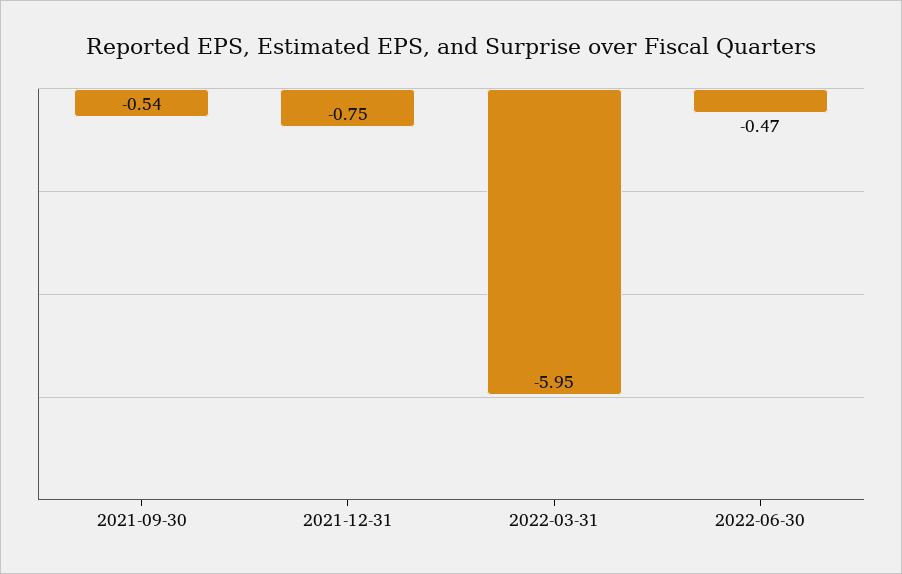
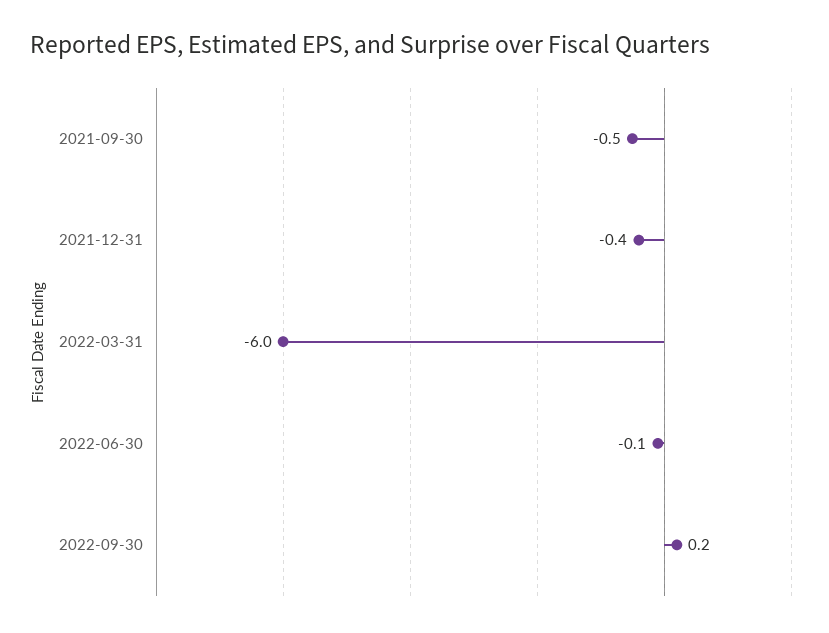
2021-12-31: -0.75 -> -0.4
2022-06-30: -0.47 -> -0.1
2022-09-30: none -> 0.2

